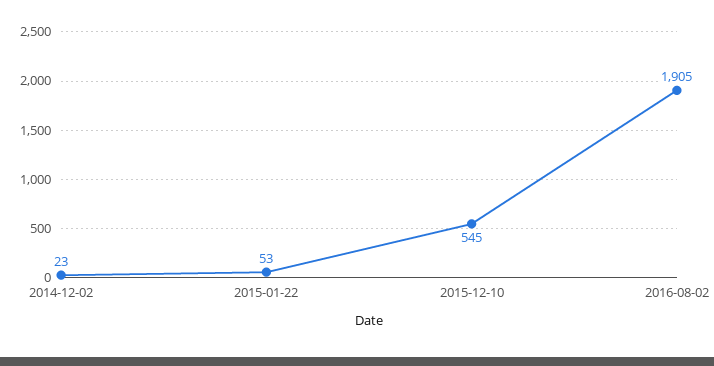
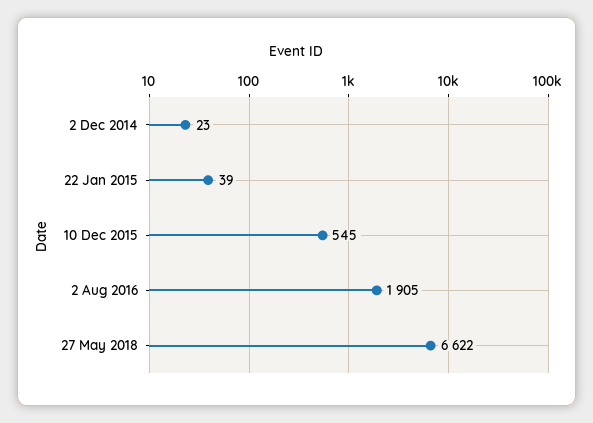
2015-01-22: 53 -> 39
27 May 2018: none -> 6622

